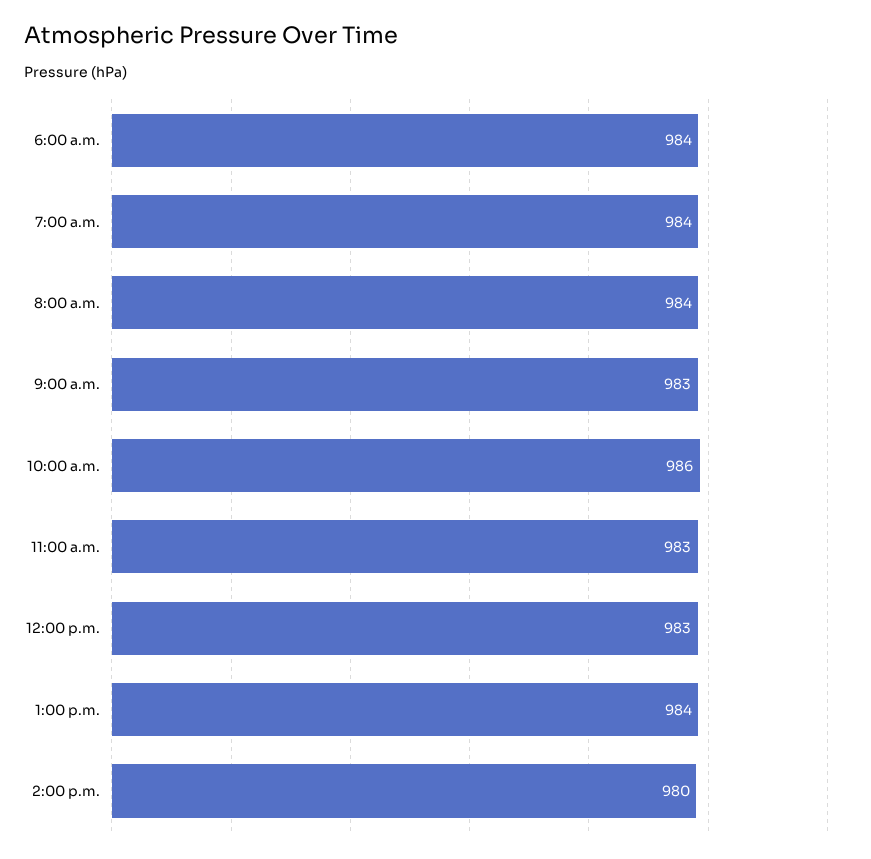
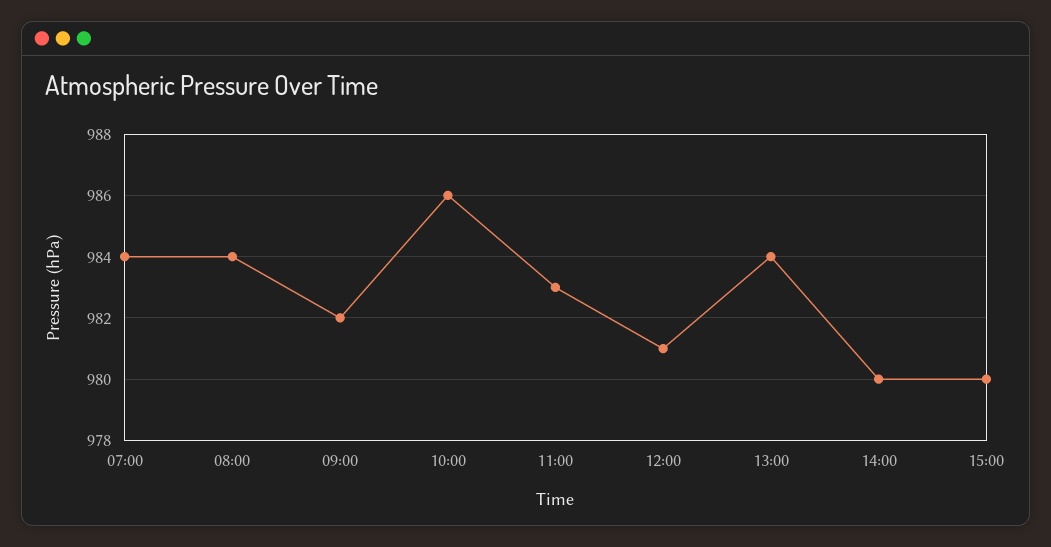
6:00 a.m.: 984 -> none
9:00 a.m.: 983 -> 982
12:00 p.m.: 983 -> 981
15:00: none -> 980

